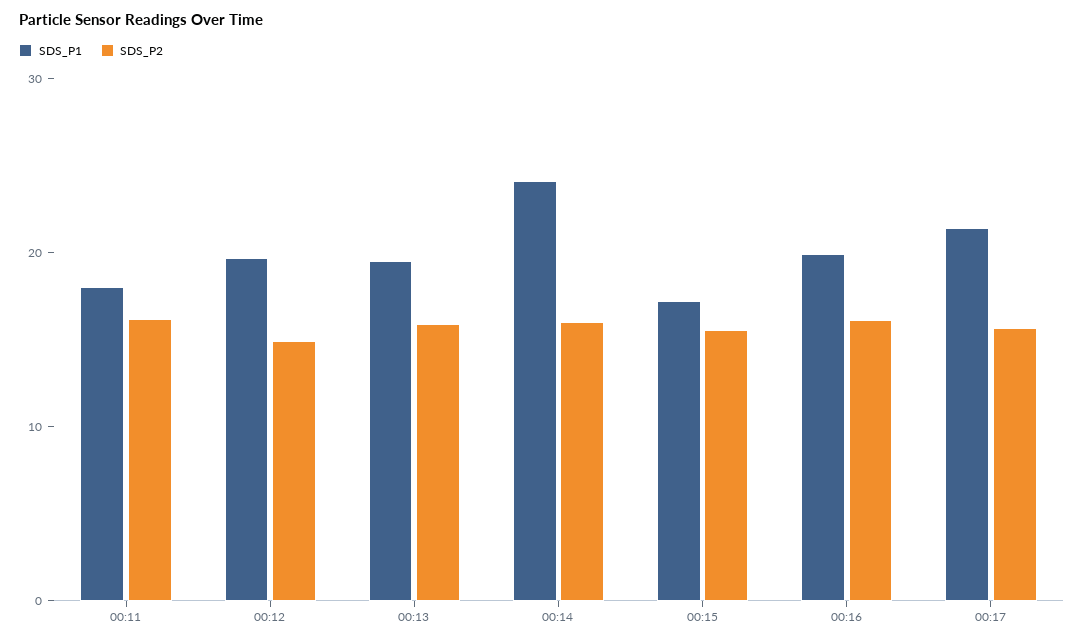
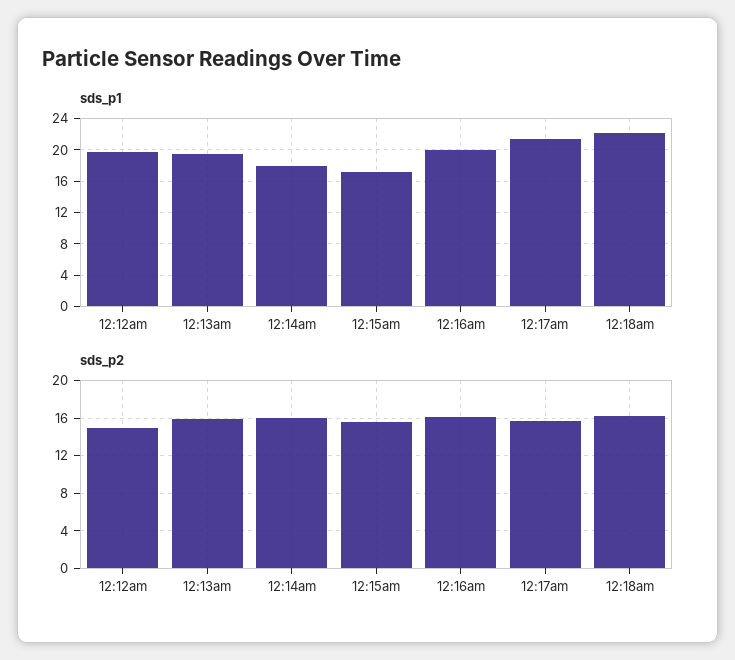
SDS_P1, 00:11: 18 -> none
SDS_P2, 00:11: 16 -> none
SDS_P1, 00:14: 24 -> 18
SDS_P1, 12:18am: none -> 22
SDS_P2, 12:18am: none -> 16

